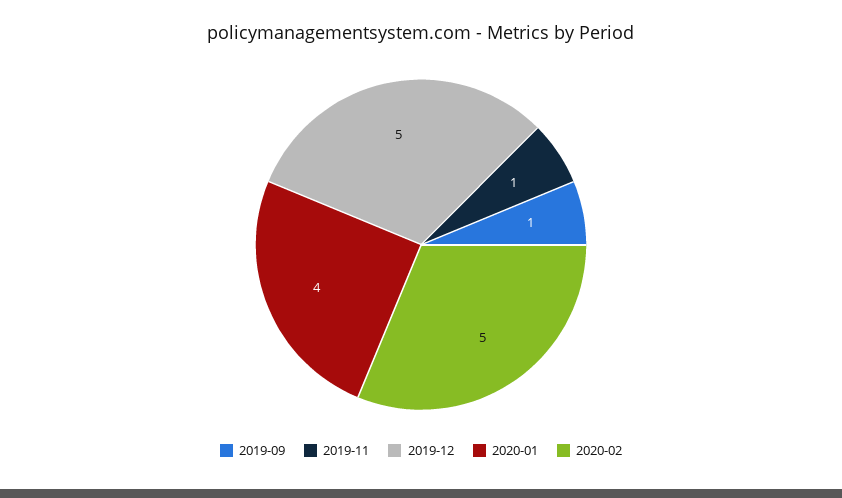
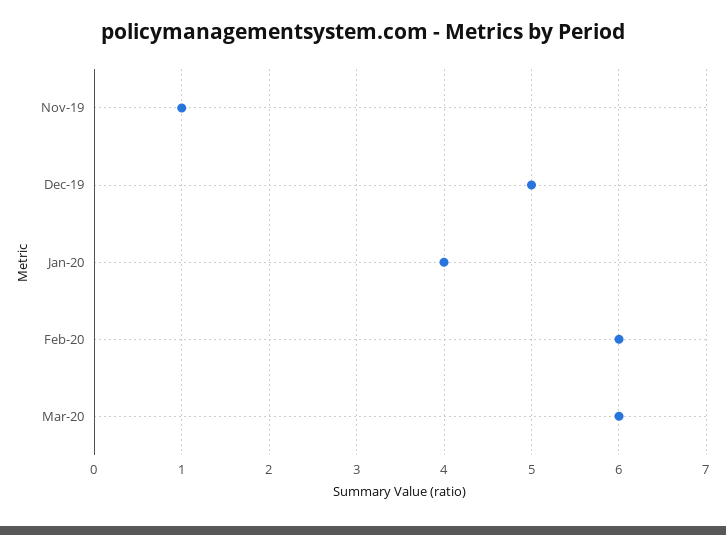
2019-09: 1 -> none
2020-02: 5 -> 6
Mar-20: none -> 6

